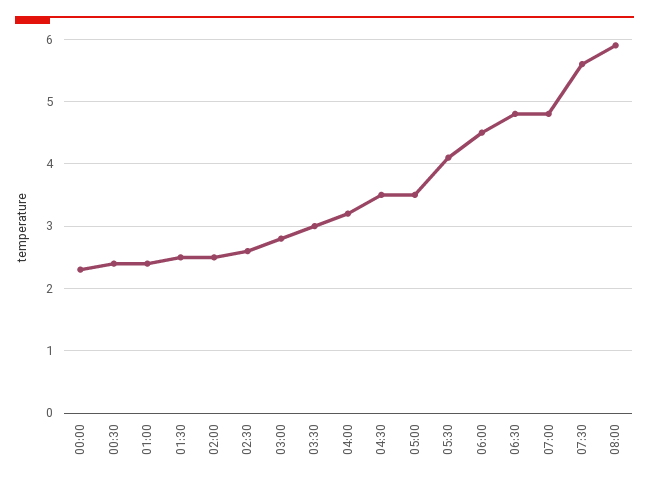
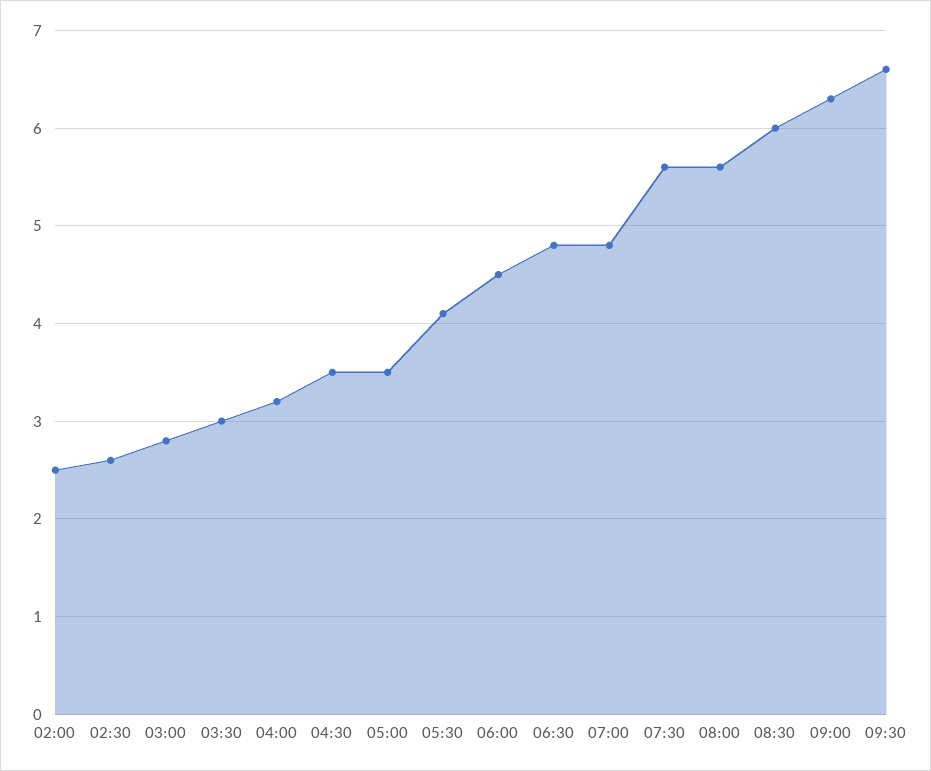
00:00: 2.3 -> none
00:30: 2.4 -> none
01:00: 2.4 -> none
01:30: 2.5 -> none
08:00: 5.9 -> 5.6
08:30: none -> 6
09:00: none -> 6.3
09:30: none -> 6.6

